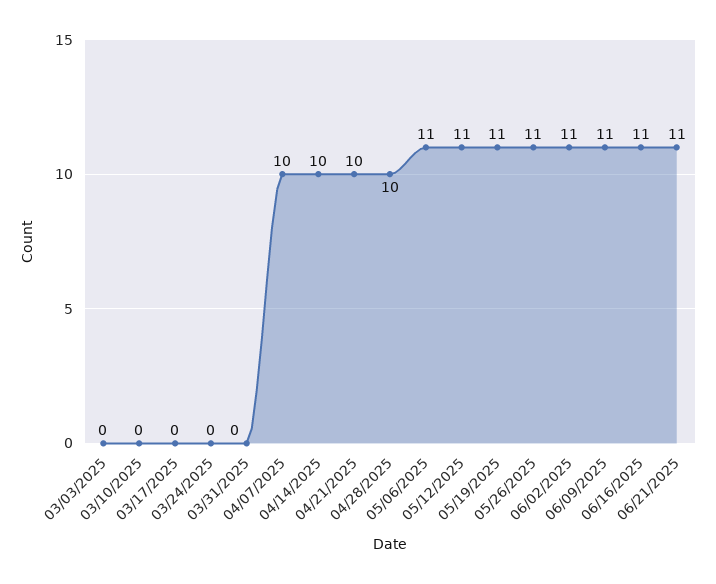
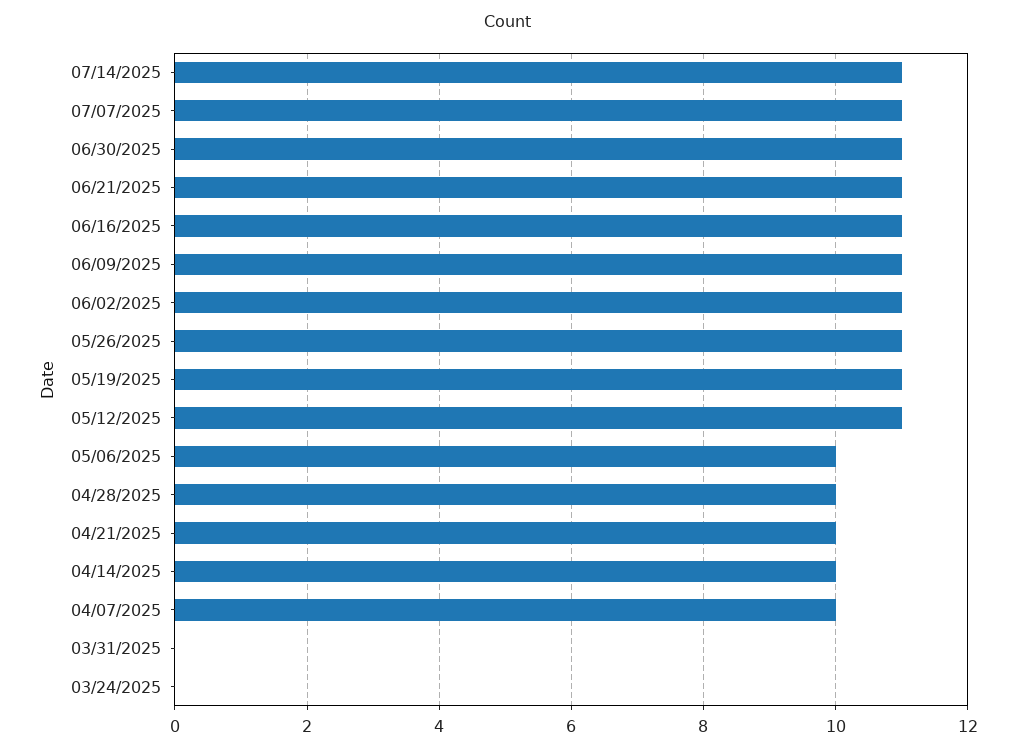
03/03/2025: 0 -> none
03/10/2025: 0 -> none
03/17/2025: 0 -> none
05/06/2025: 11 -> 10
07/14/2025: none -> 11
07/07/2025: none -> 11
06/30/2025: none -> 11

